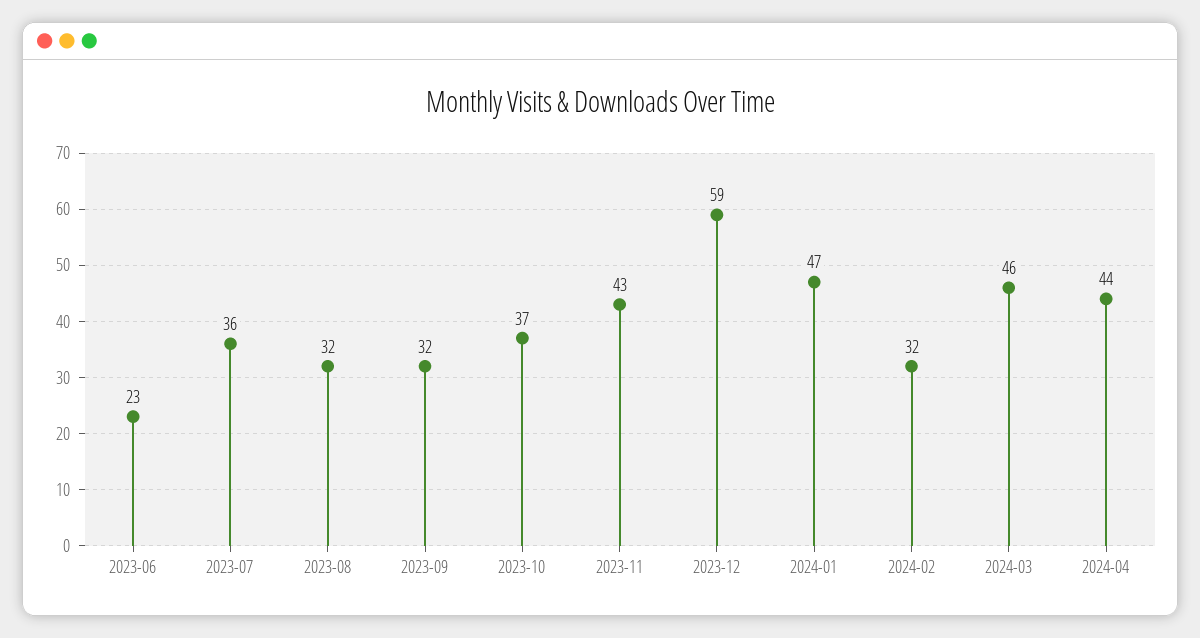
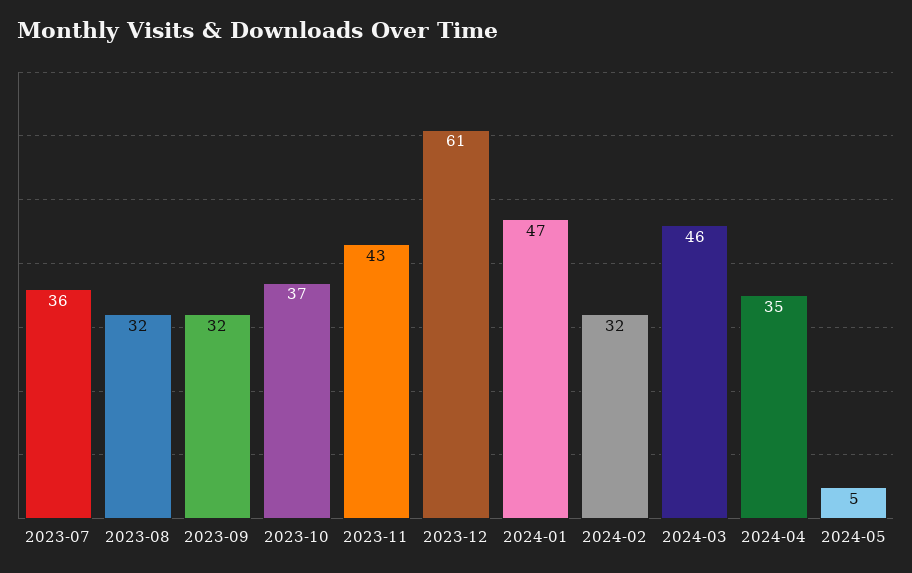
2023-06: 23 -> none
2023-12: 59 -> 61
2024-04: 44 -> 35
2024-05: none -> 5

